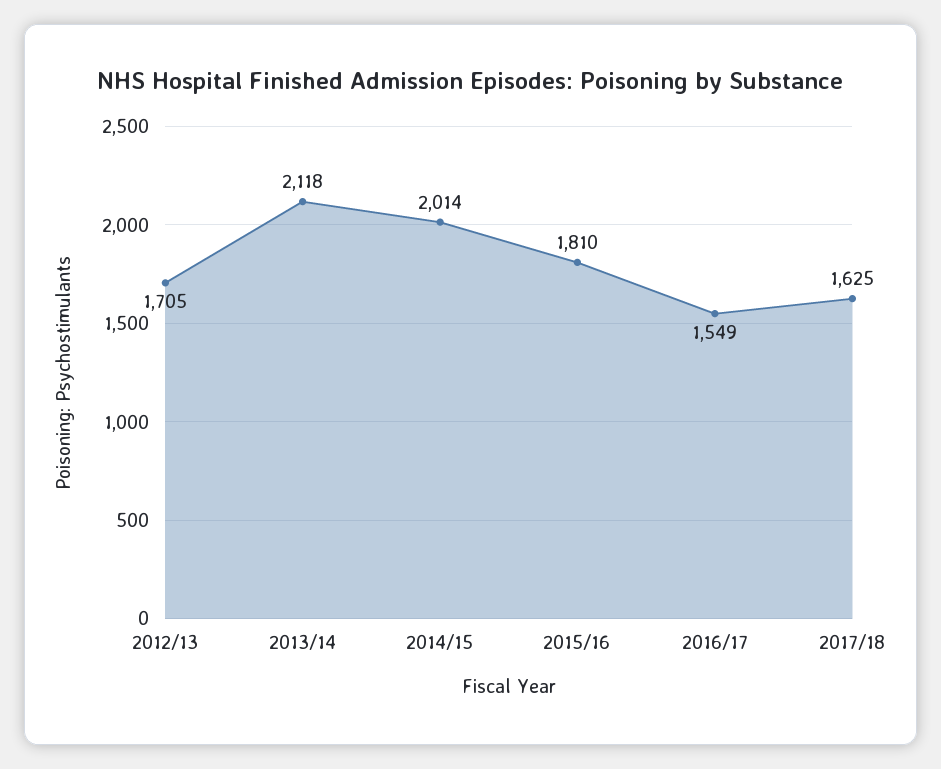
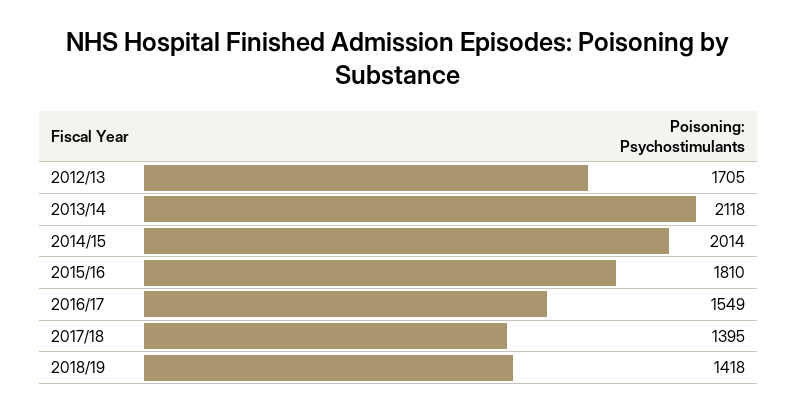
2017/18: 1625 -> 1395
2018/19: none -> 1418

